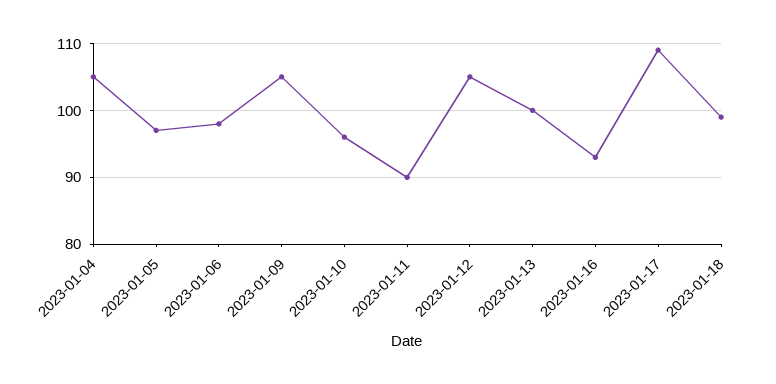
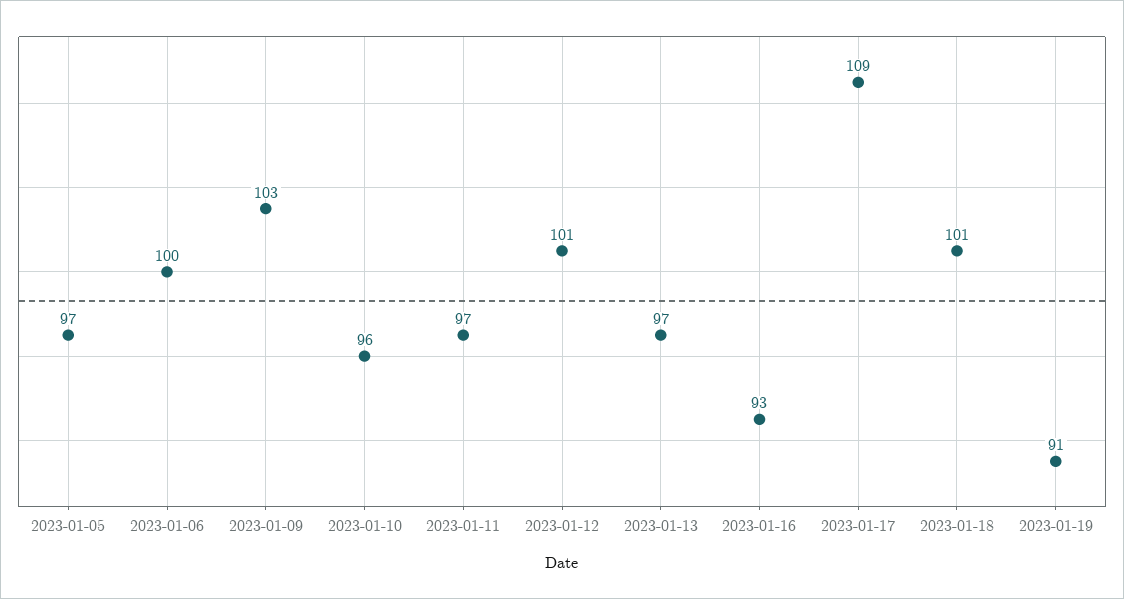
2023-01-04: 105 -> none
2023-01-06: 98 -> 100
2023-01-09: 105 -> 103
2023-01-11: 90 -> 97
2023-01-12: 105 -> 101
2023-01-13: 100 -> 97
2023-01-18: 99 -> 101
2023-01-19: none -> 91

